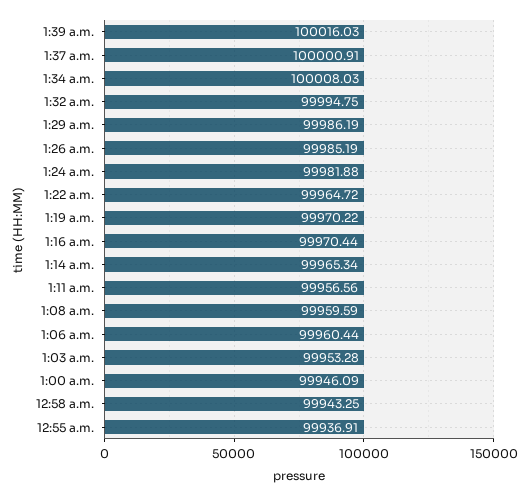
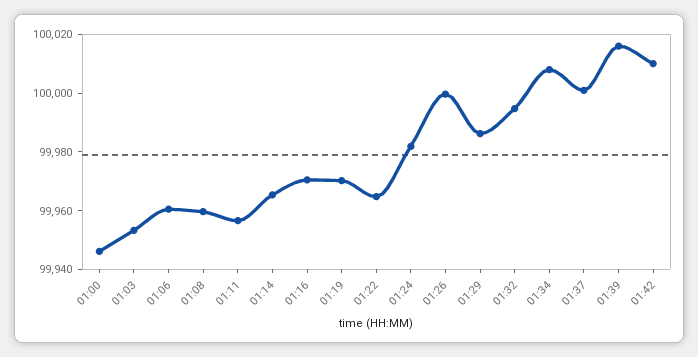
1:26 a.m.: 99985.19 -> 100000
12:58 a.m.: 99943.25 -> none
12:55 a.m.: 99936.91 -> none
01:42: none -> 100010

